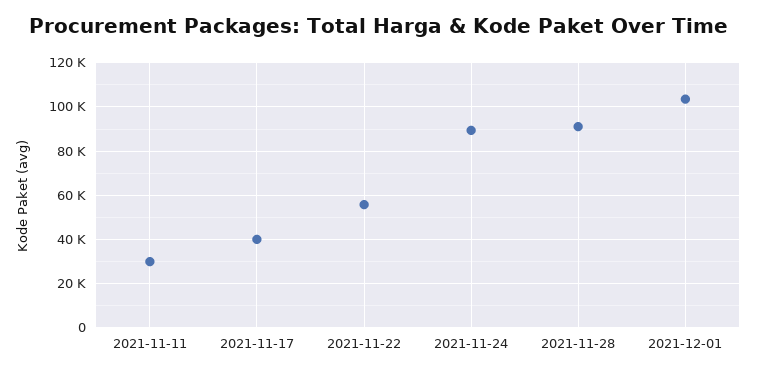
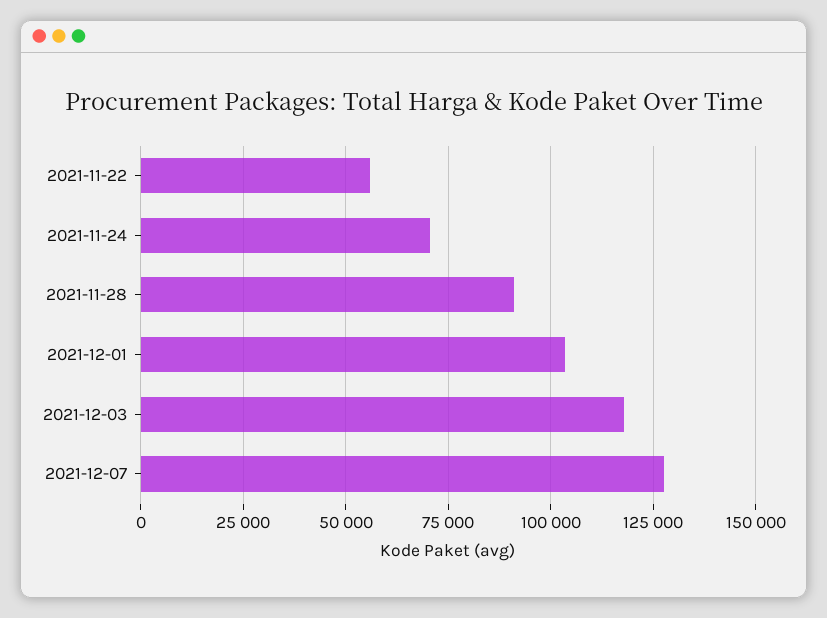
2021-11-11: 30000 -> none
2021-11-17: 40000 -> none
2021-11-24: 90000 -> 70000
2021-12-03: none -> 117500
2021-12-07: none -> 127500

